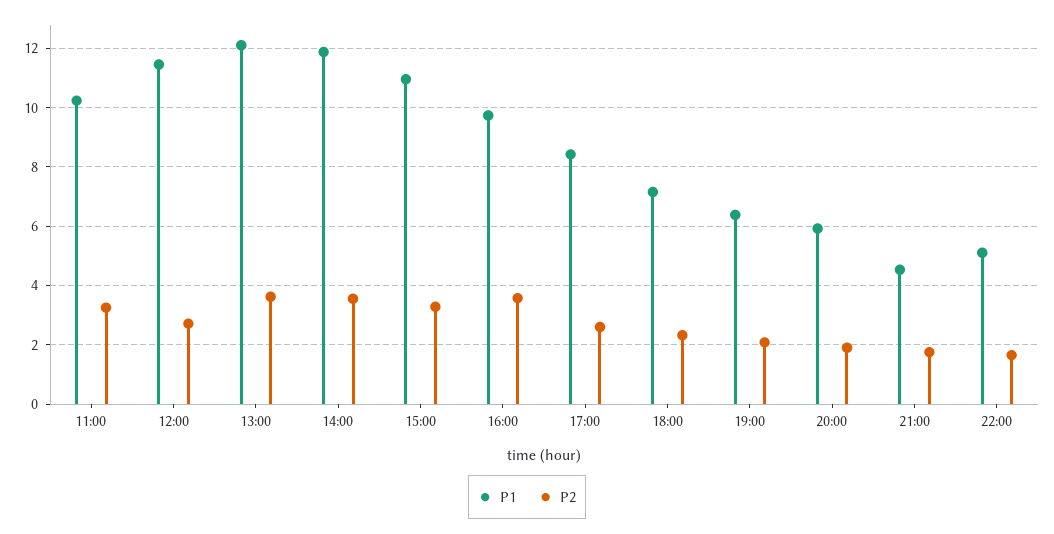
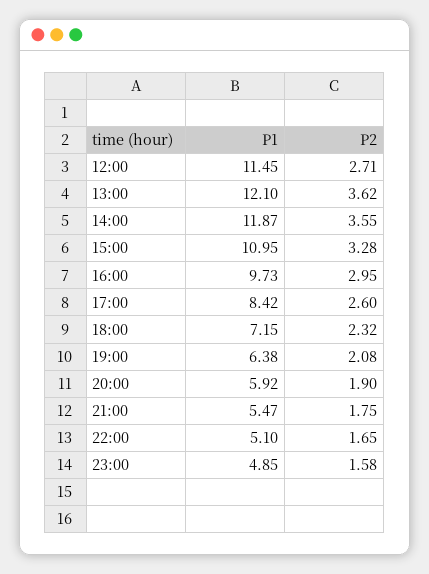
P1, 11:00: 10.25 -> none
P2, 11:00: 3.25 -> none
P2, 16:00: 3.5 -> 2.95
P1, 21:00: 4.5 -> 5.47
P1, 23:00: none -> 4.85
P2, 23:00: none -> 1.58

